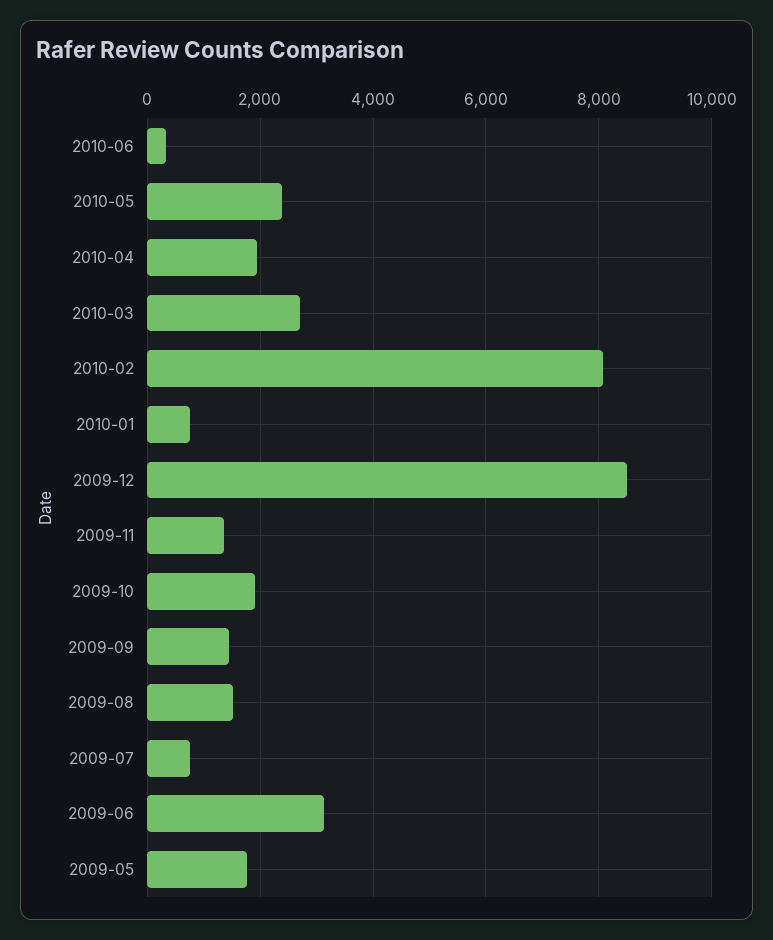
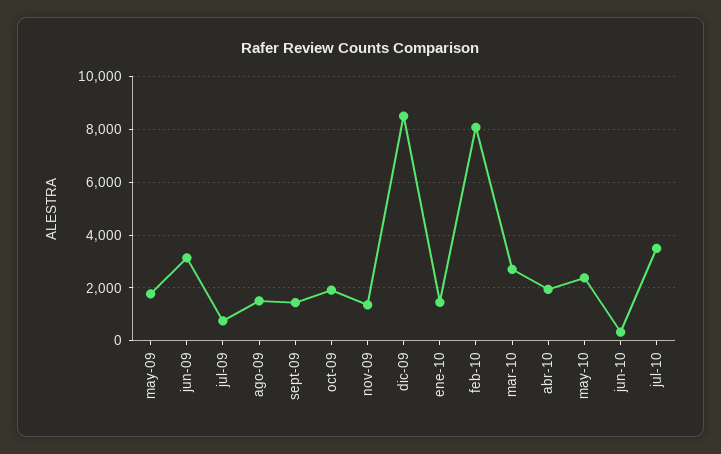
2010-01: 800 -> 1500
jul-10: none -> 3500

